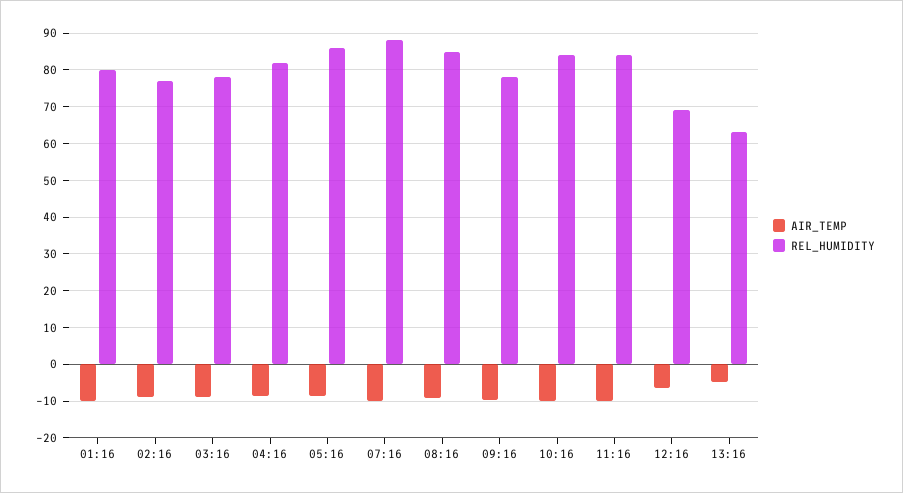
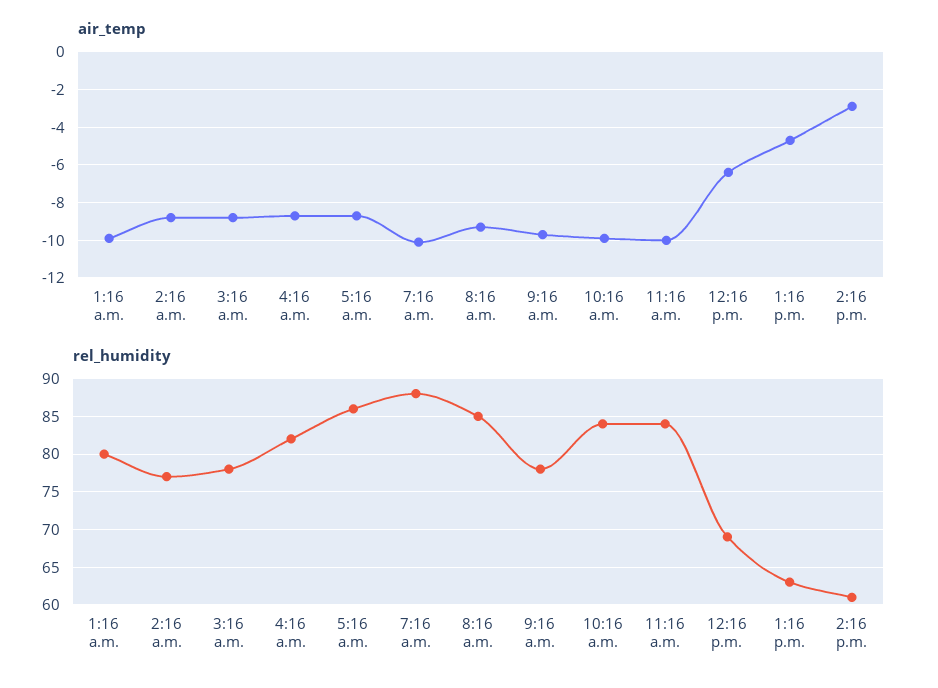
AIR_TEMP, 2:16 p.m.: none -> -3
REL_HUMIDITY, 2:16 p.m.: none -> 61

